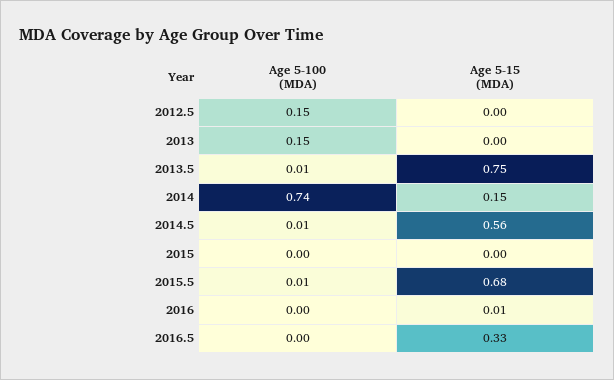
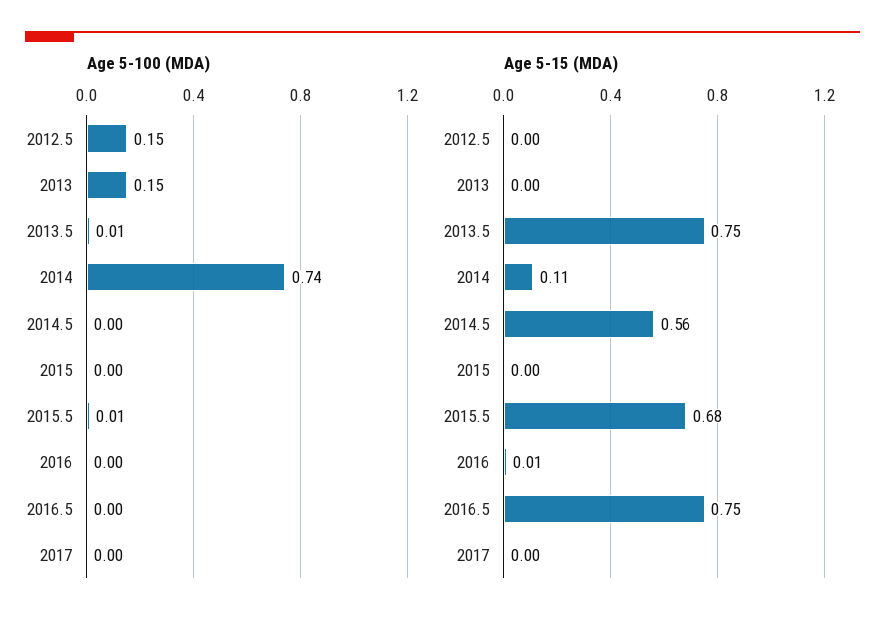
Age 5-15 (MDA), 2014: 0.15 -> 0.11
Age 5-100 (MDA), 2014.5: 0.01 -> 0
Age 5-15 (MDA), 2016.5: 0.33 -> 0.75
Age 5-100 (MDA), 2017: none -> 0
Age 5-15 (MDA), 2017: none -> 0

